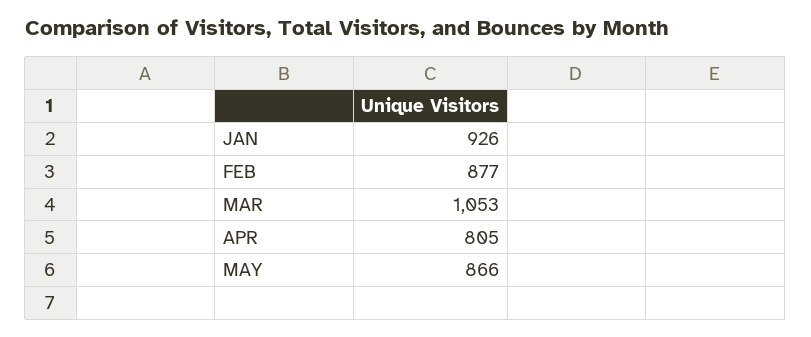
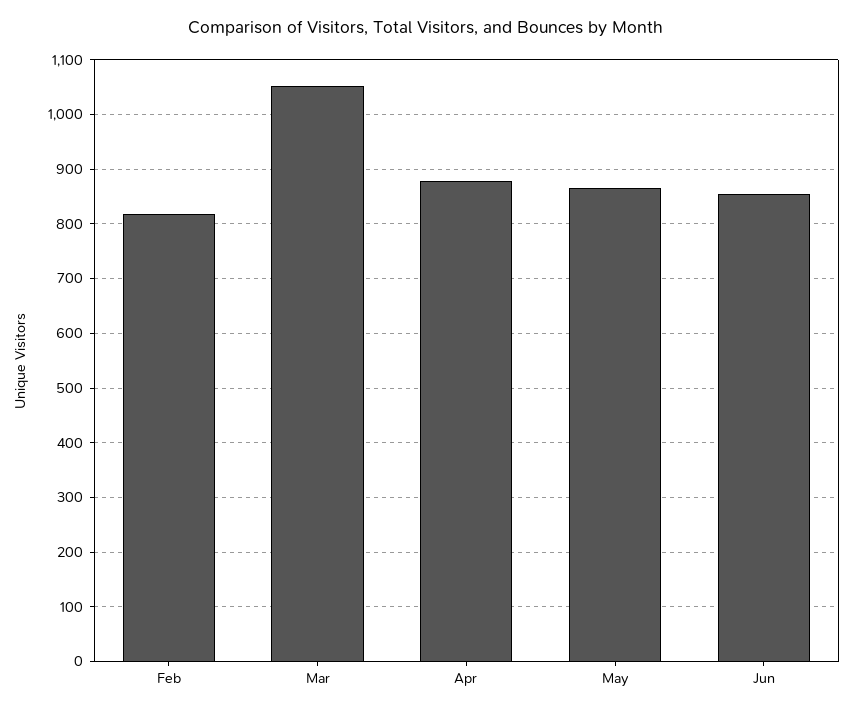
JAN: 926 -> none
FEB: 877 -> 820
APR: 805 -> 880
Jun: none -> 860

